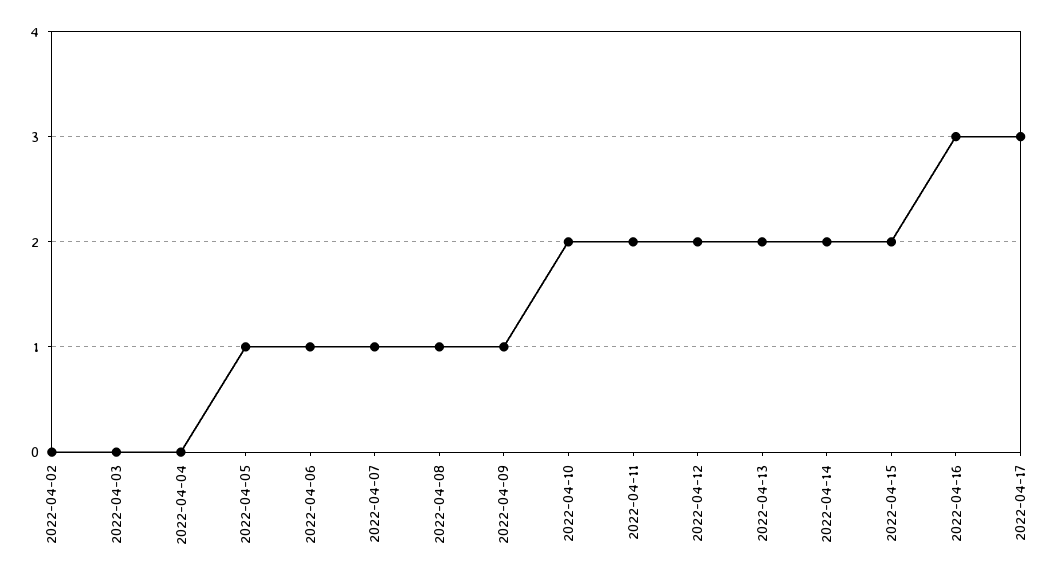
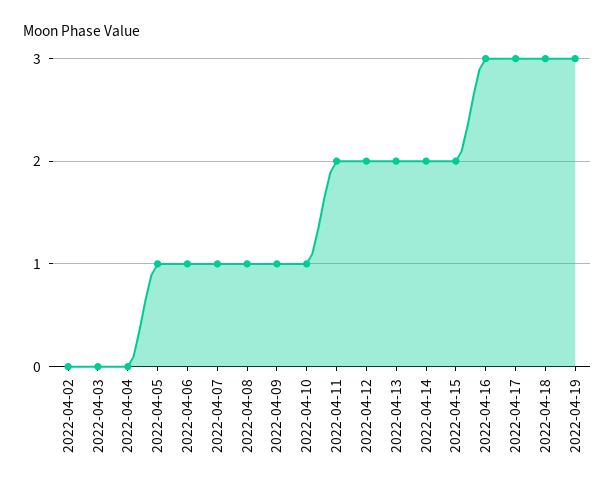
2022-04-10: 2 -> 1
2022-04-18: none -> 3
2022-04-19: none -> 3

